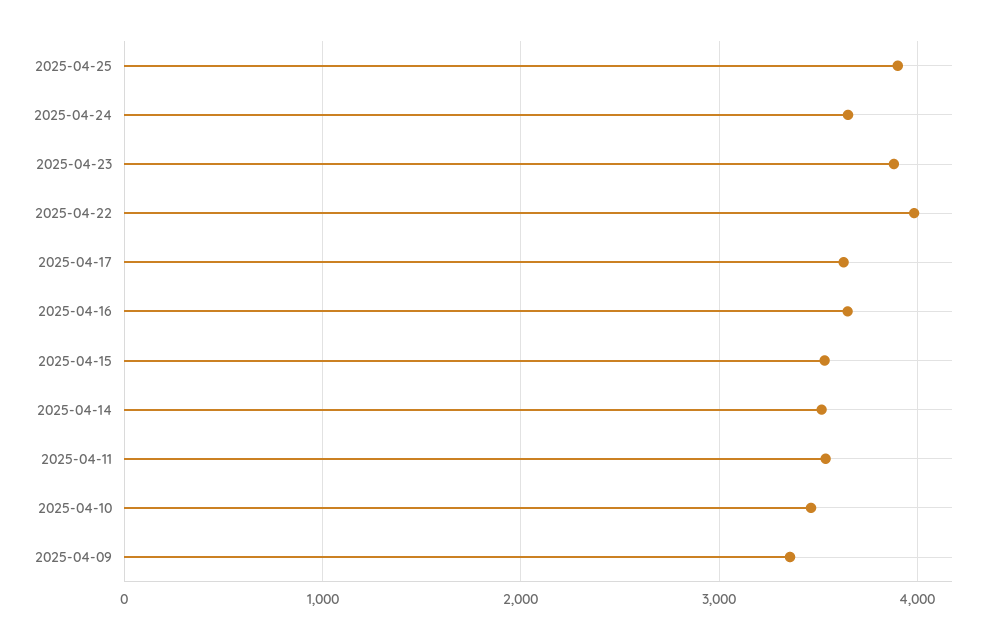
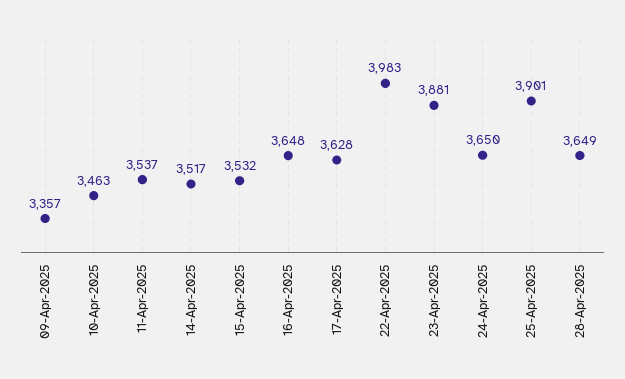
28-Apr-2025: none -> 3649

